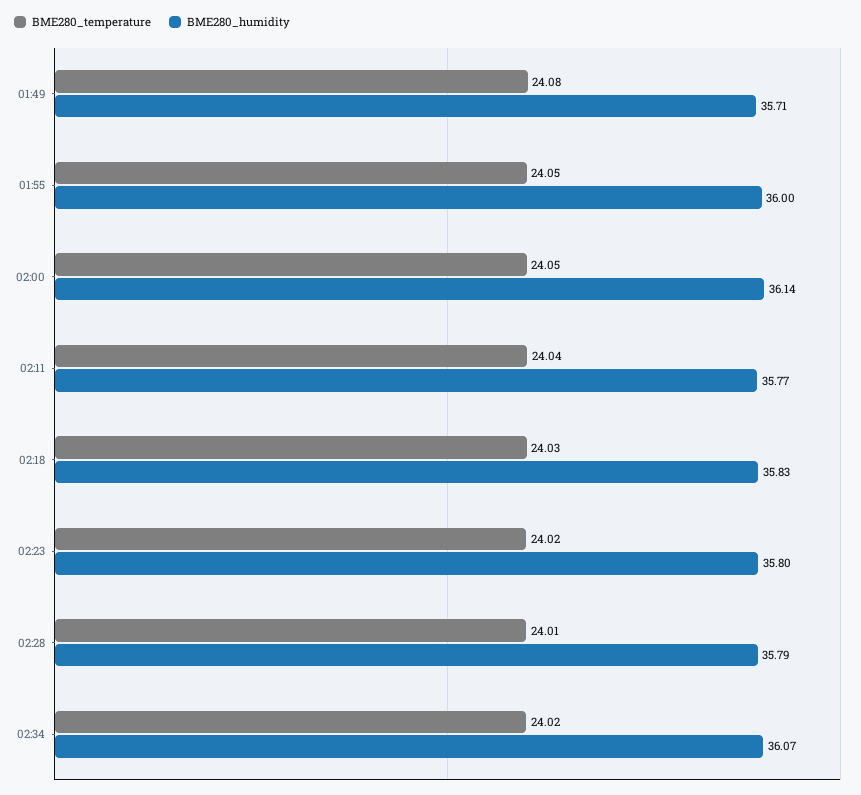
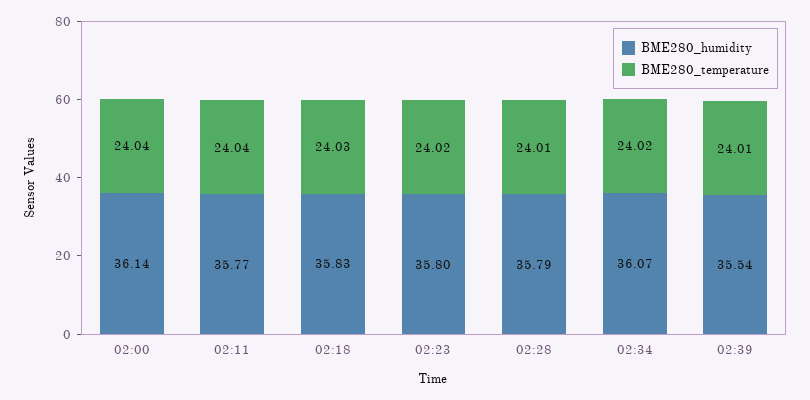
BME280_temperature, 01:49: 24.08 -> none
BME280_humidity, 01:49: 35.71 -> none
BME280_temperature, 01:55: 24.05 -> none
BME280_humidity, 01:55: 36 -> none
BME280_temperature, 02:00: 24.05 -> 24.04
BME280_humidity, 02:39: none -> 35.54
BME280_temperature, 02:39: none -> 24.01

